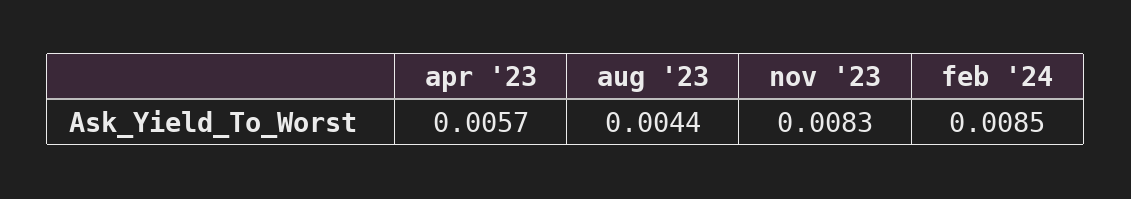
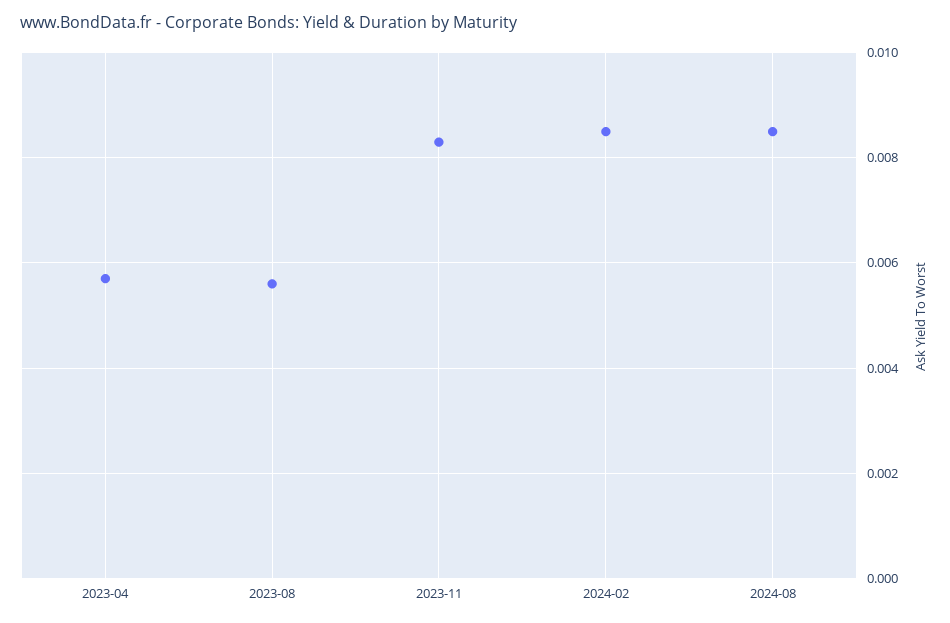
aug '23: 0.0044 -> 0.0055
2024-08: none -> 0.0085

